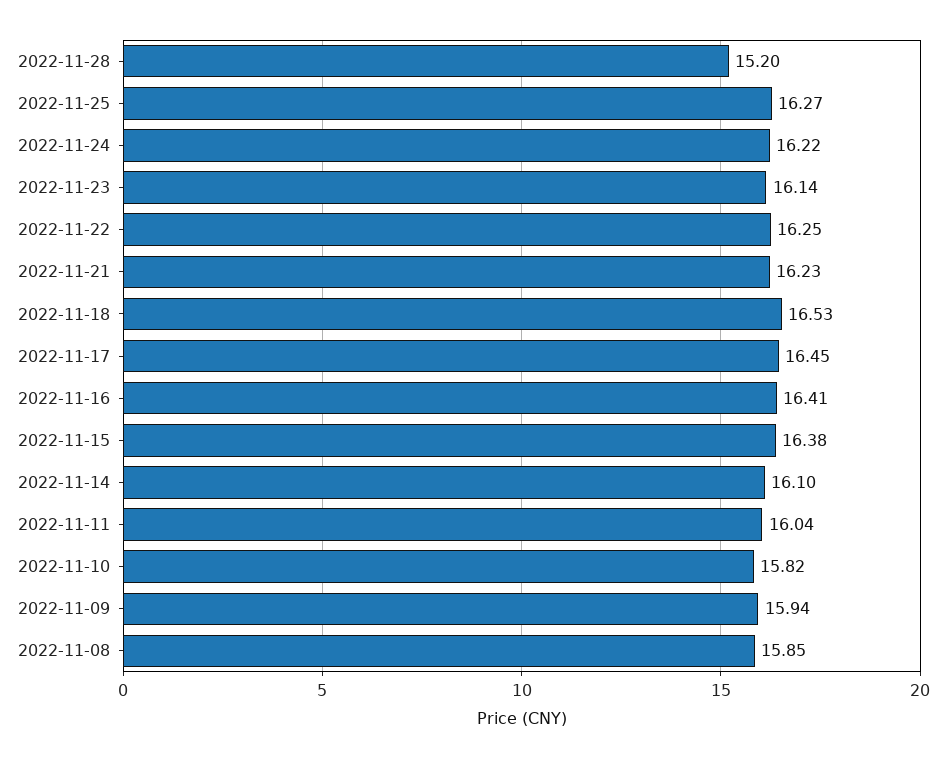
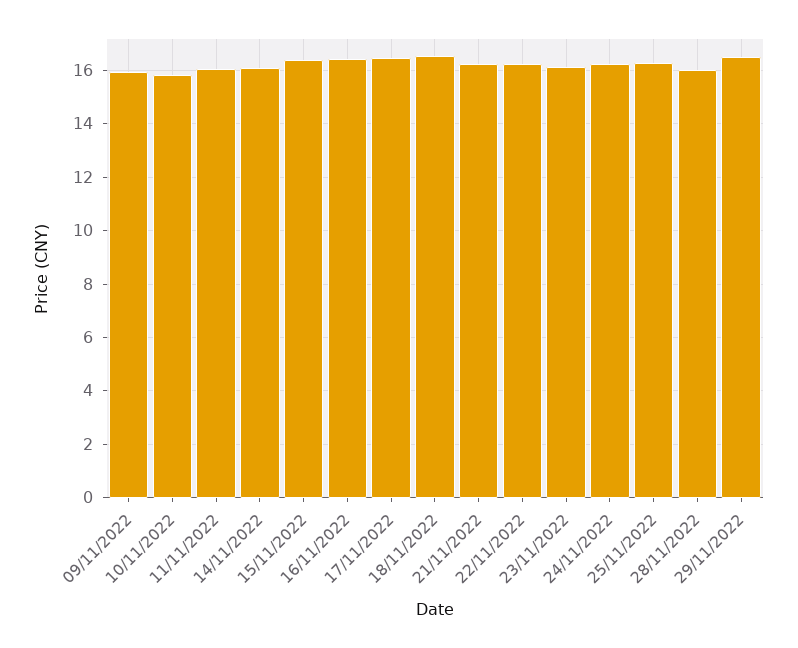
2022-11-28: 15.2 -> 16
2022-11-08: 15.85 -> none
29/11/2022: none -> 16.5

